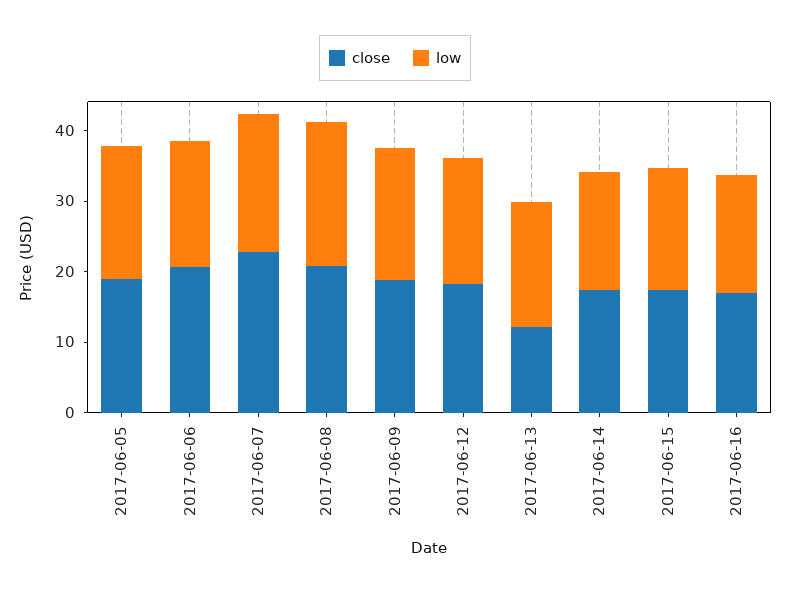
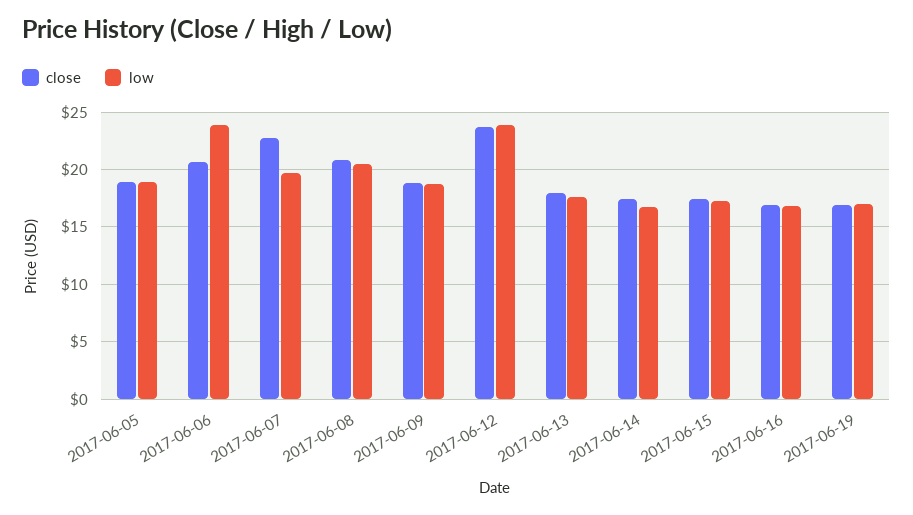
low, 2017-06-06: 18 -> 24
close, 2017-06-12: 18 -> 24
low, 2017-06-12: 18 -> 24
close, 2017-06-13: 12 -> 18
close, 2017-06-19: none -> 17
low, 2017-06-19: none -> 17

